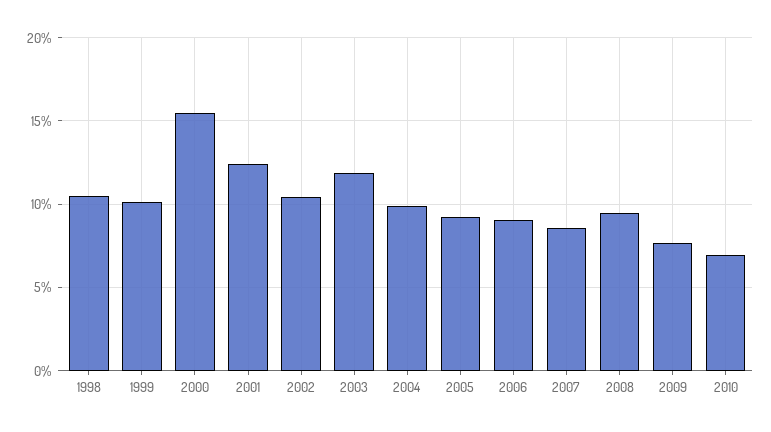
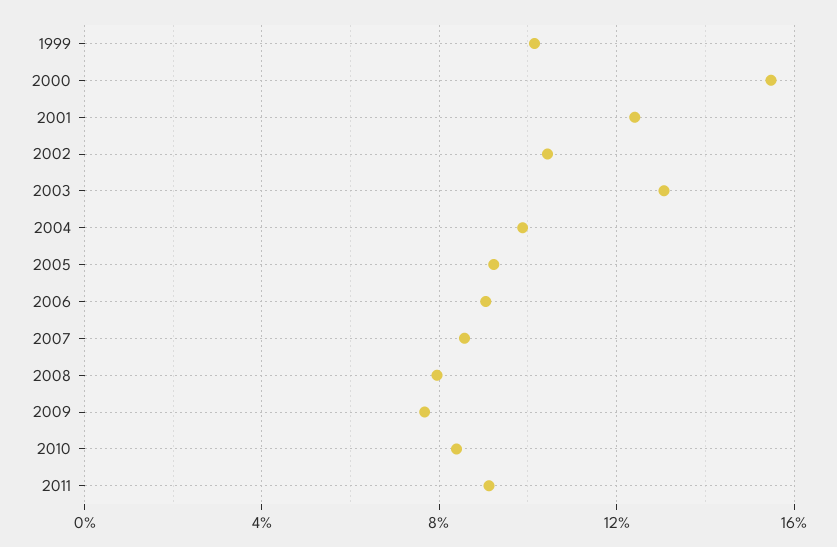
1998: 10.5 -> none
2003: 12 -> 13
2008: 9.5 -> 8
2010: 7 -> 8.5
2011: none -> 9

